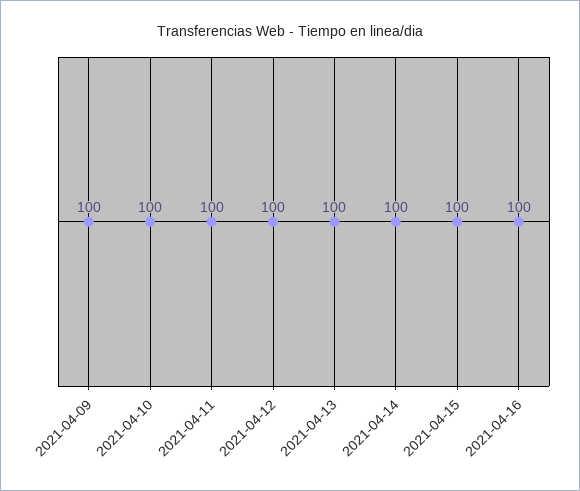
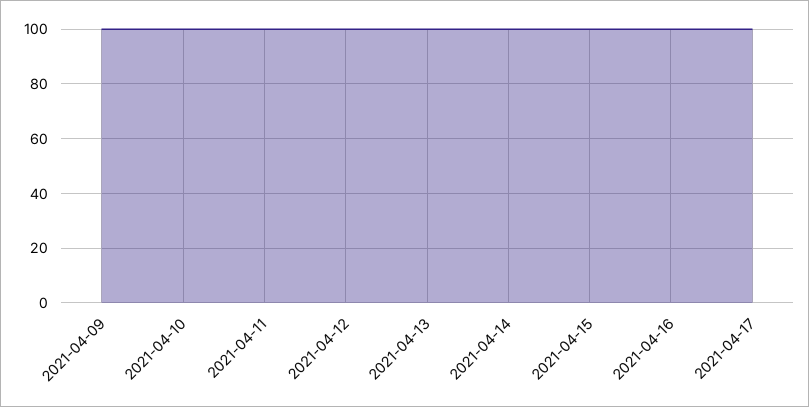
2021-04-17: none -> 100

